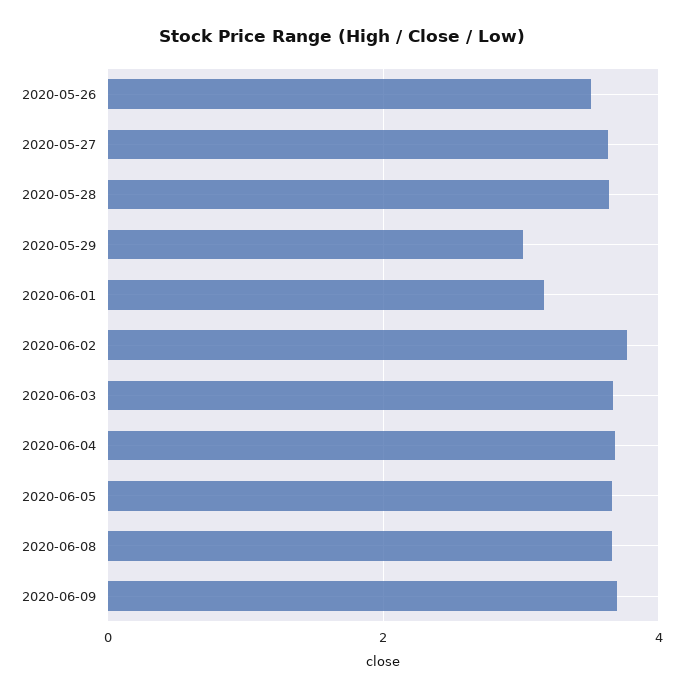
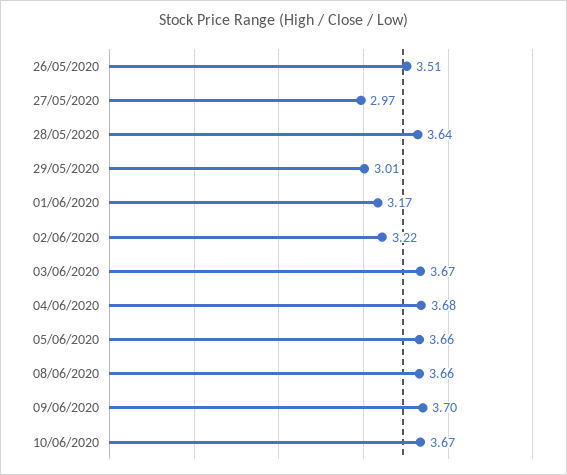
2020-05-27: 3.6 -> 2.97
2020-06-02: 3.8 -> 3.22
10/06/2020: none -> 3.67

